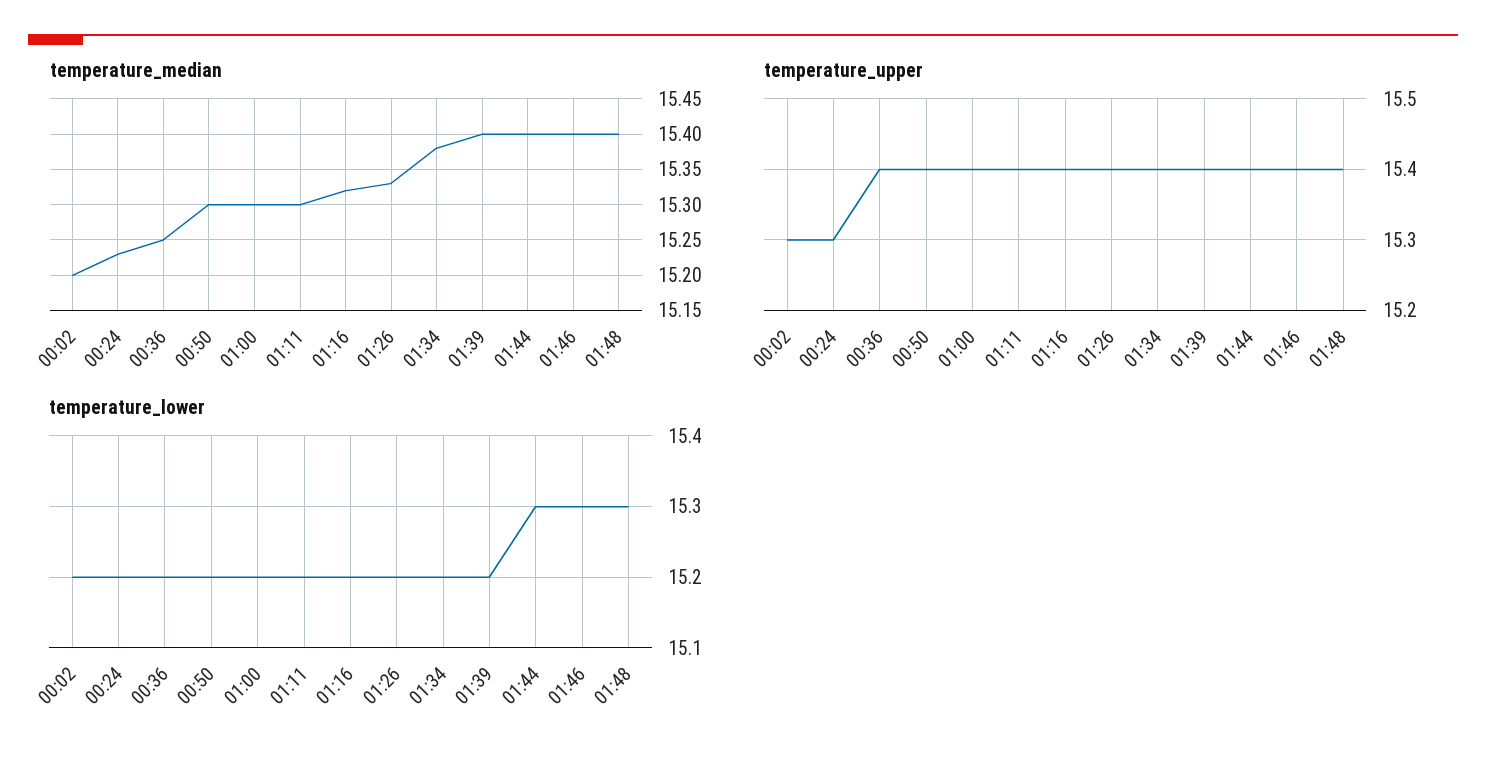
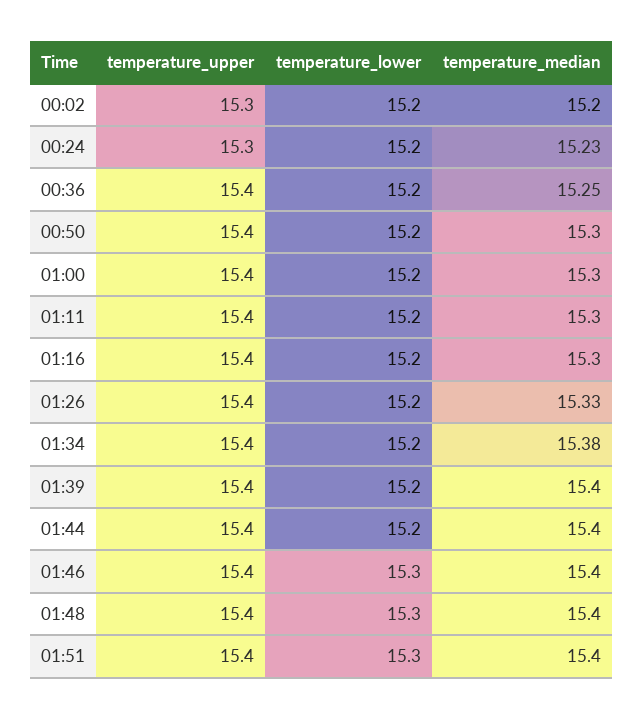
temperature_median, 01:16: 15.32 -> 15.3
temperature_lower, 01:44: 15.3 -> 15.2
temperature_upper, 01:51: none -> 15.4
temperature_lower, 01:51: none -> 15.3
temperature_median, 01:51: none -> 15.4

